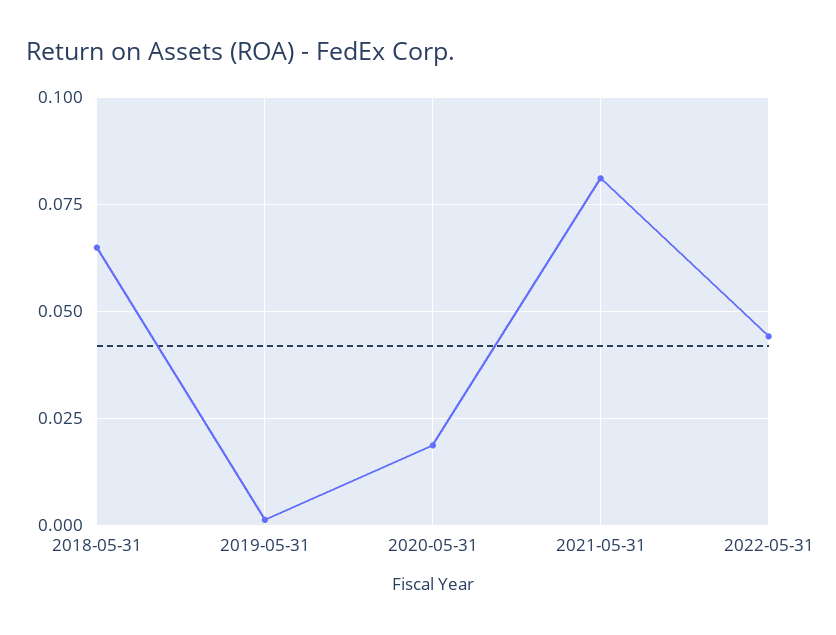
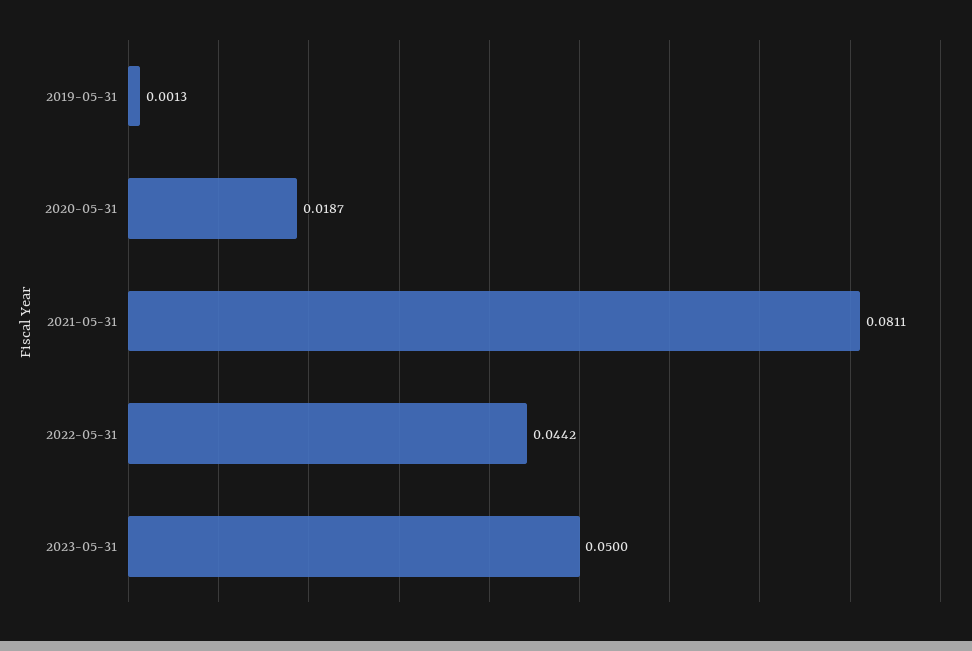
2018-05-31: 0.065 -> none
2023-05-31: none -> 0.05

